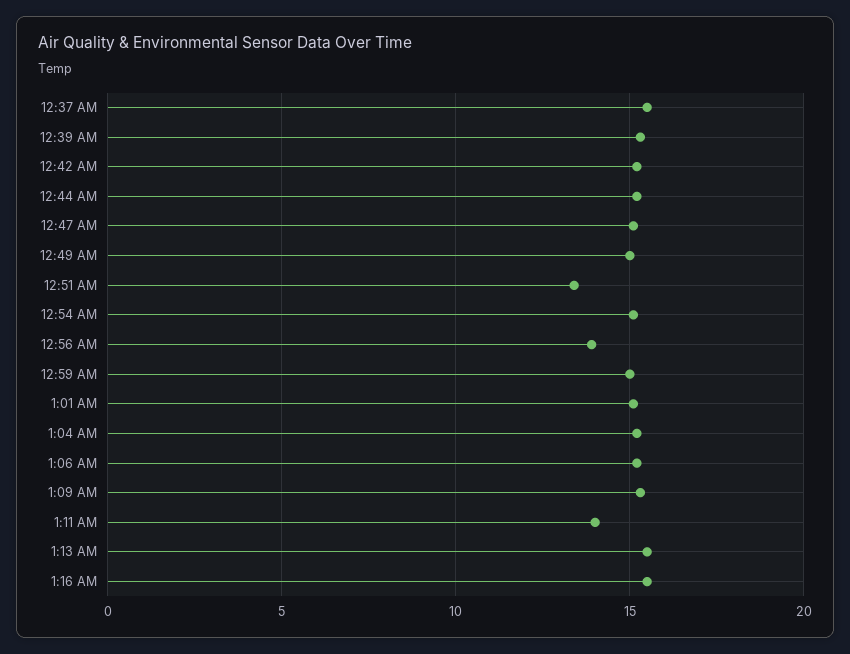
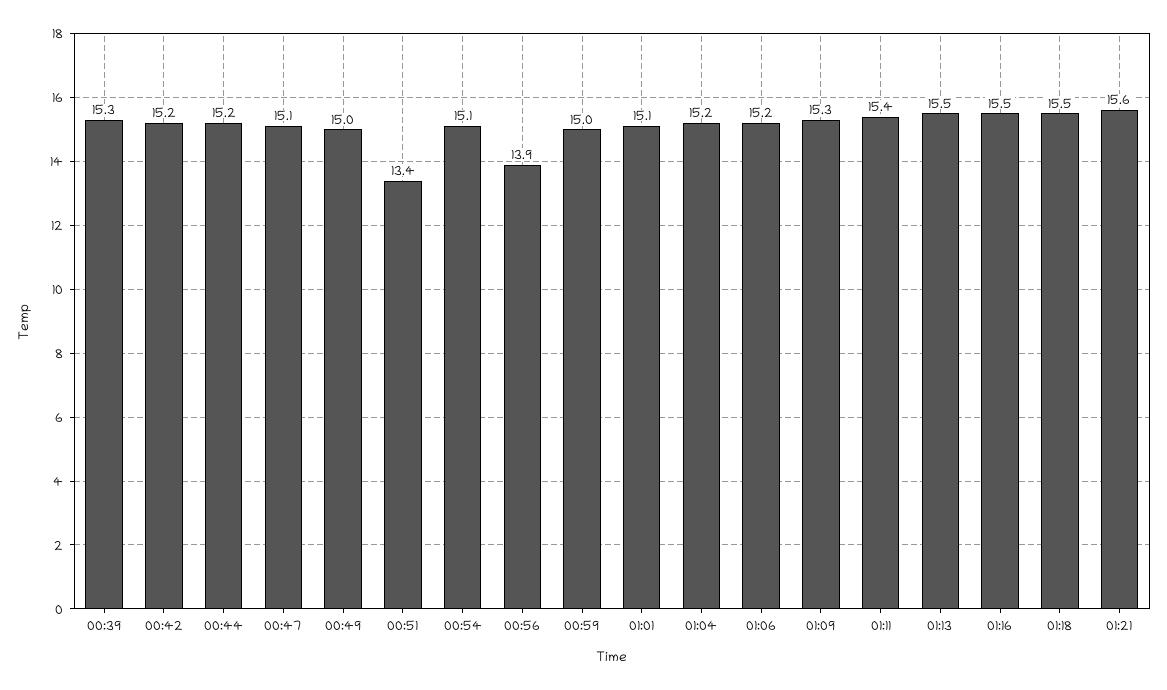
12:37 AM: 15.5 -> none
1:11 AM: 14 -> 15.4
01:18: none -> 15.5
01:21: none -> 15.6

